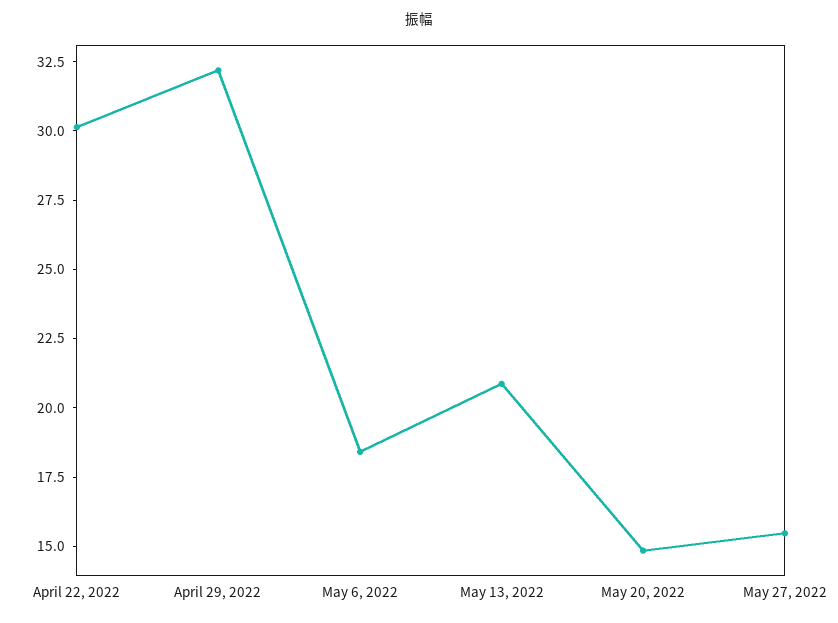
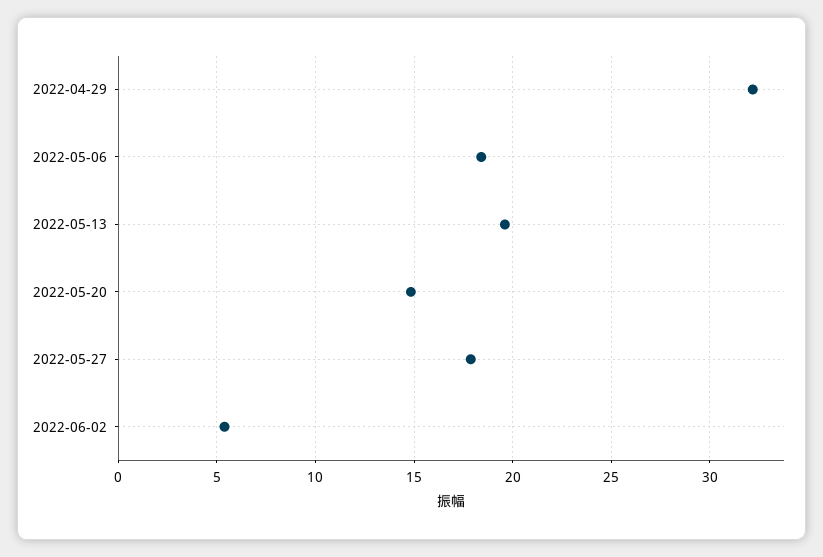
April 22, 2022: 30 -> none
May 13, 2022: 21 -> 19.5
May 27, 2022: 15.5 -> 18
2022-06-02: none -> 5.5

